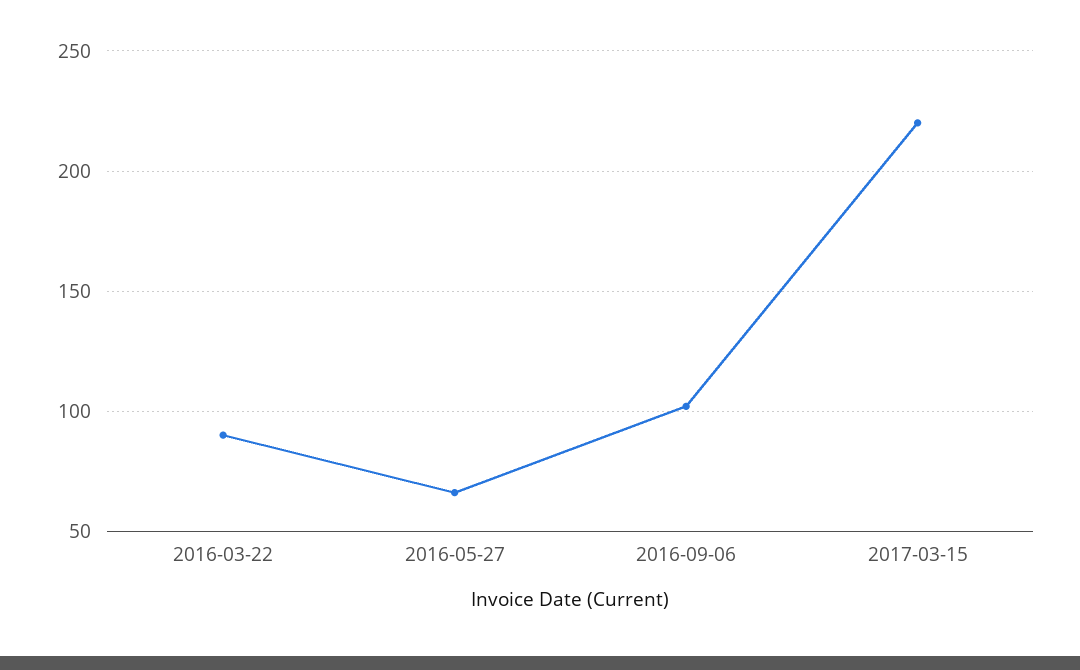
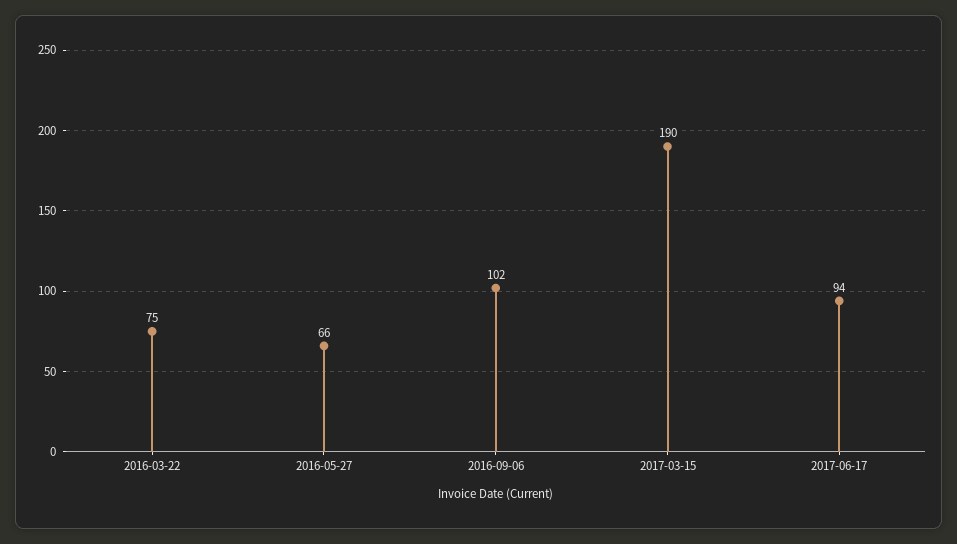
2016-03-22: 90 -> 75
2017-03-15: 220 -> 190
2017-06-17: none -> 94

